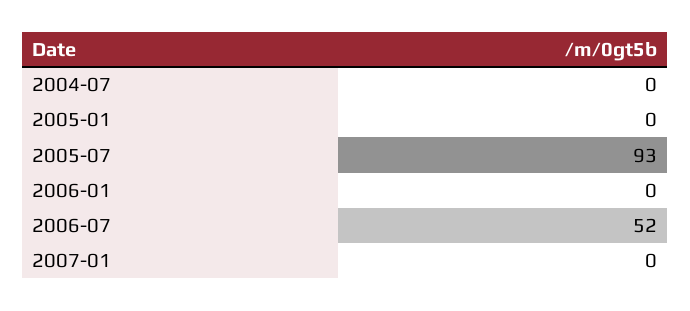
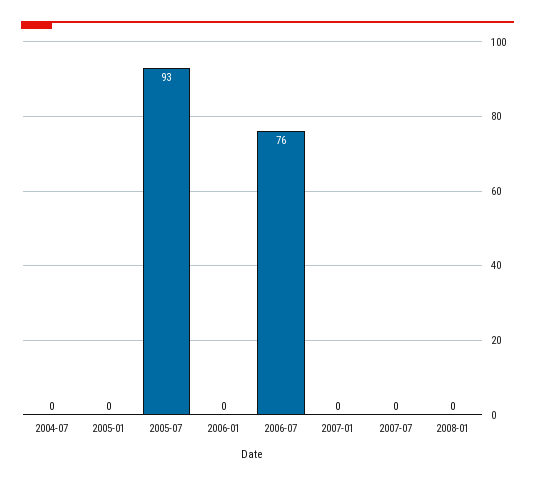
2006-07: 52 -> 76
2007-07: none -> 0
2008-01: none -> 0

